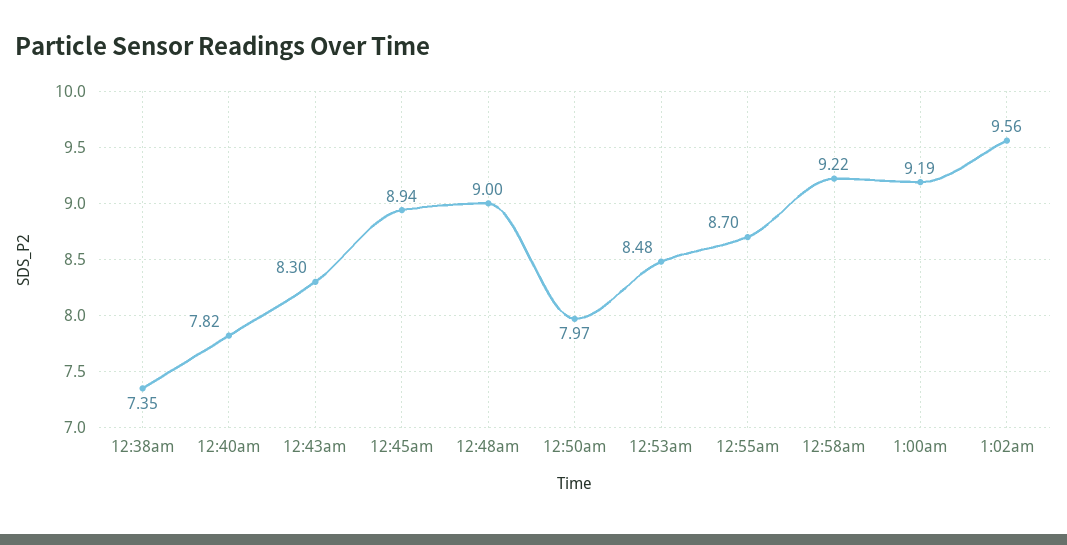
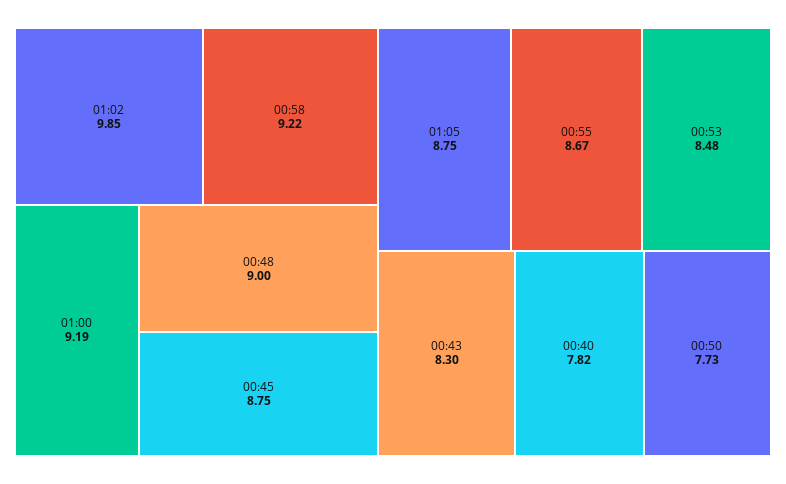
12:38am: 7.35 -> none
12:45am: 8.94 -> 8.75
12:50am: 7.97 -> 7.73
12:55am: 8.7 -> 8.67
1:02am: 9.56 -> 9.85
01:05: none -> 8.75

